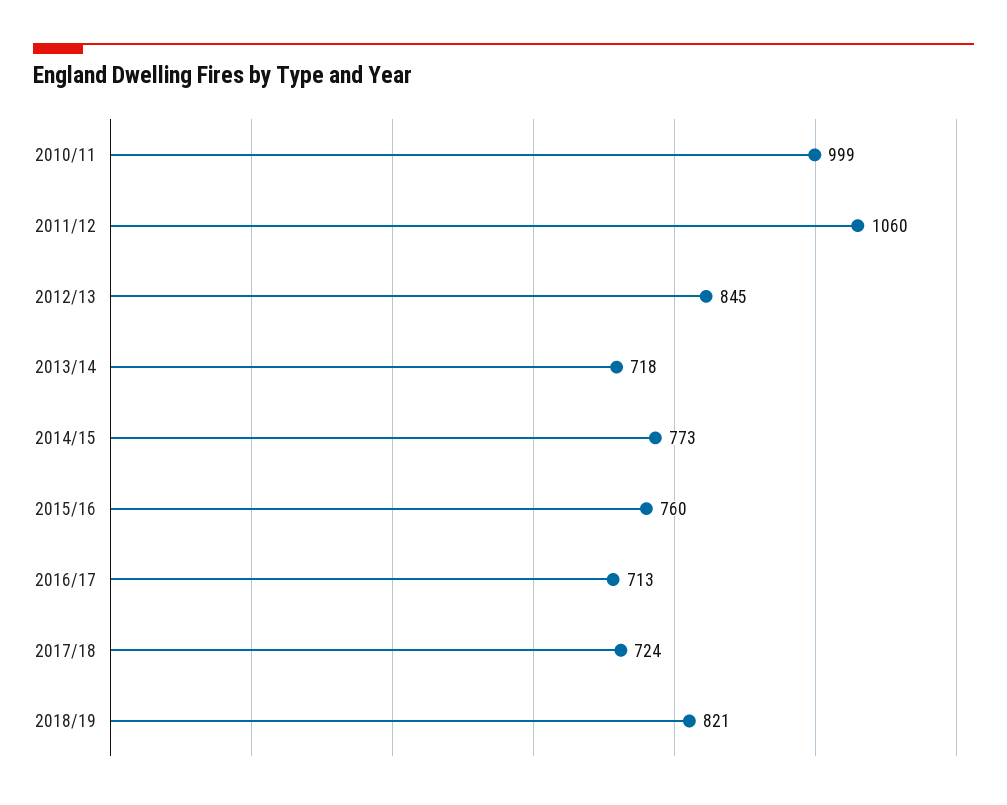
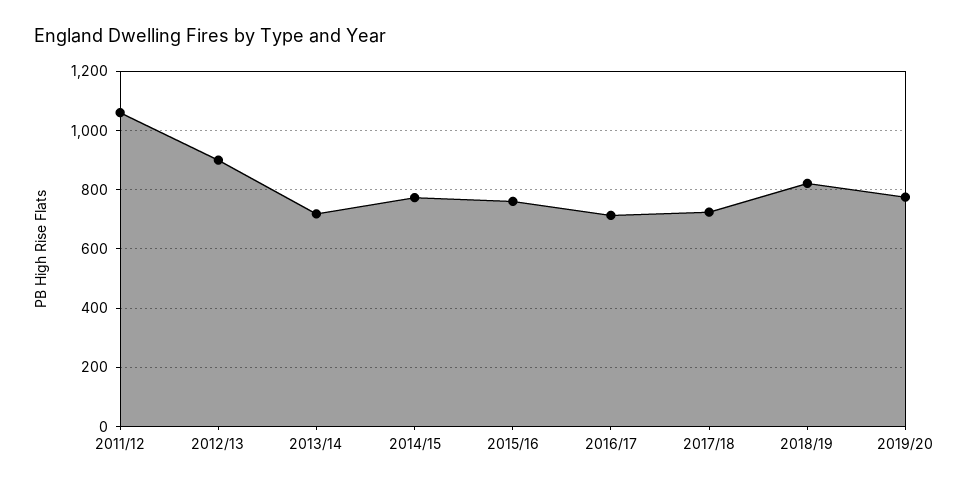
2010/11: 999 -> none
2012/13: 845 -> 900
2019/20: none -> 775

